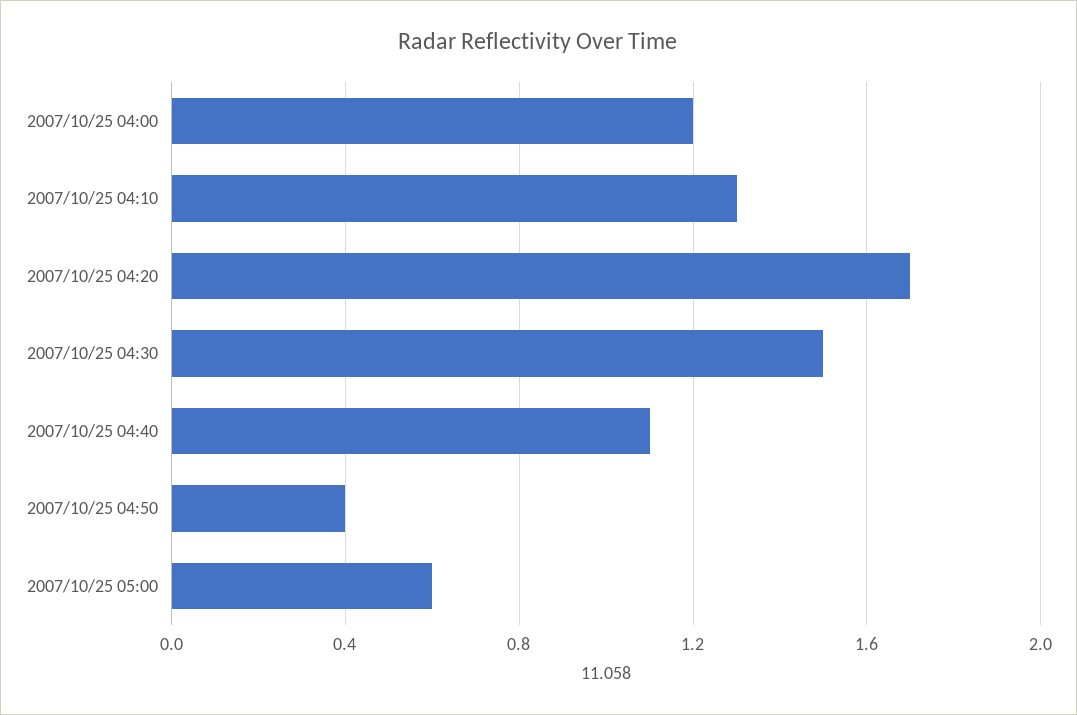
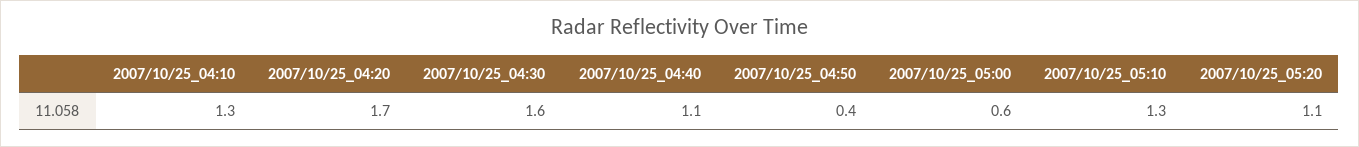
2007/10/25 04:00: 1.2 -> none
2007/10/25 04:30: 1.5 -> 1.6
2007/10/25_05:10: none -> 1.3
2007/10/25_05:20: none -> 1.1

